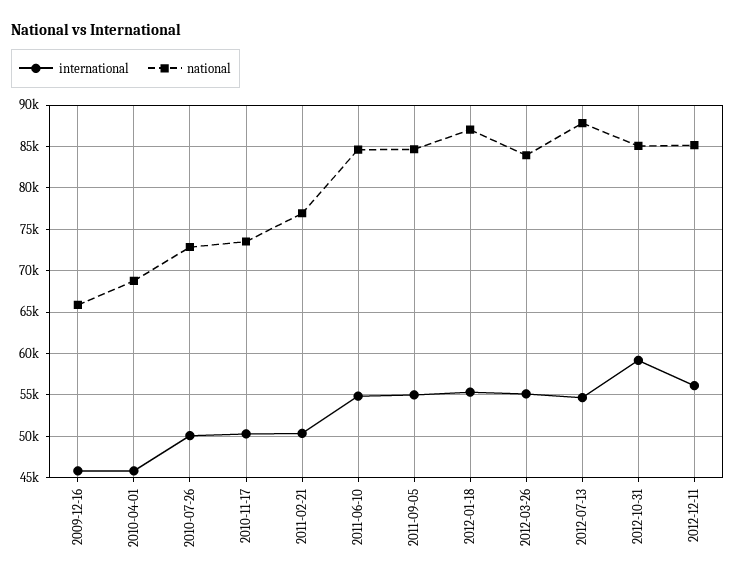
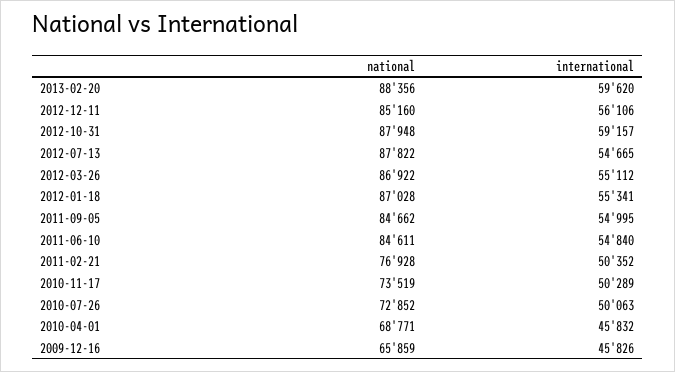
national, 2012-03-26: 84000 -> 86922
national, 2012-10-31: 85000 -> 87948
national, 2013-02-20: none -> 88356
international, 2013-02-20: none -> 59620

